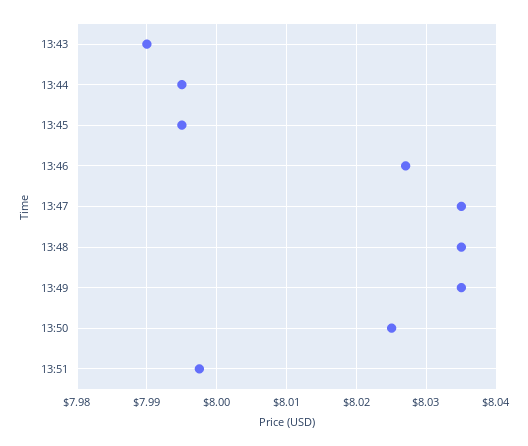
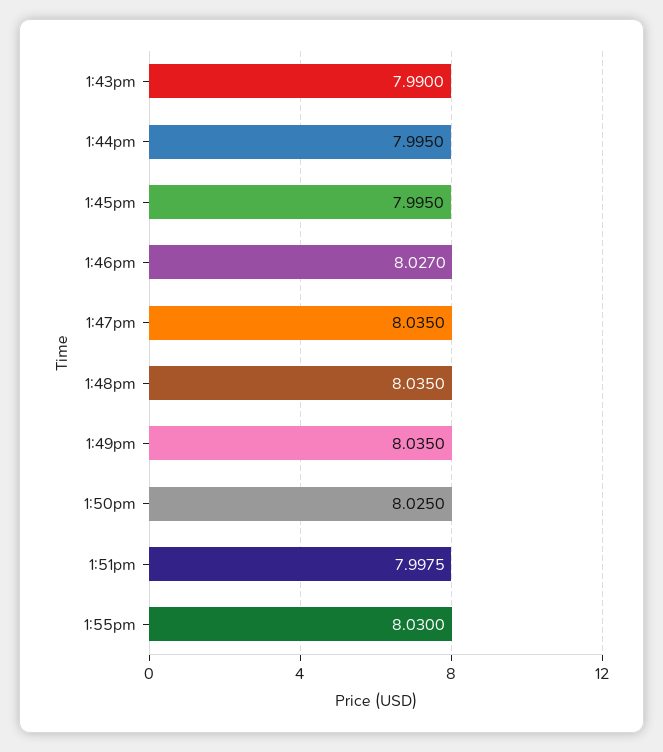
1:55pm: none -> 8.03

